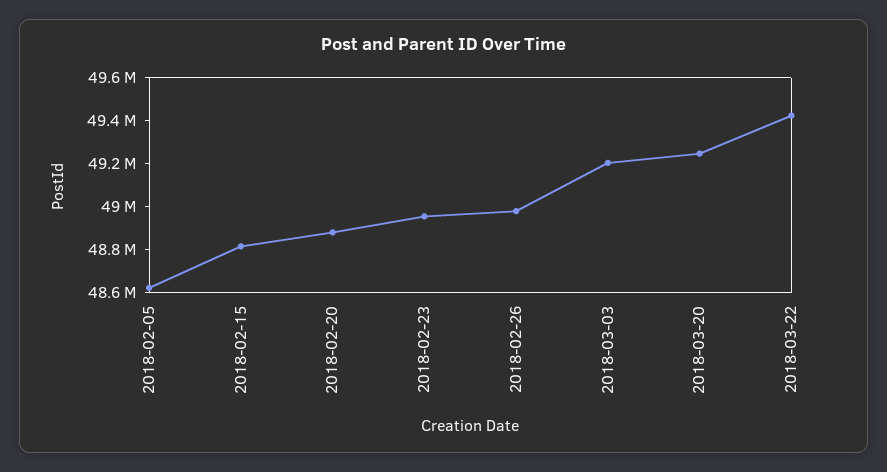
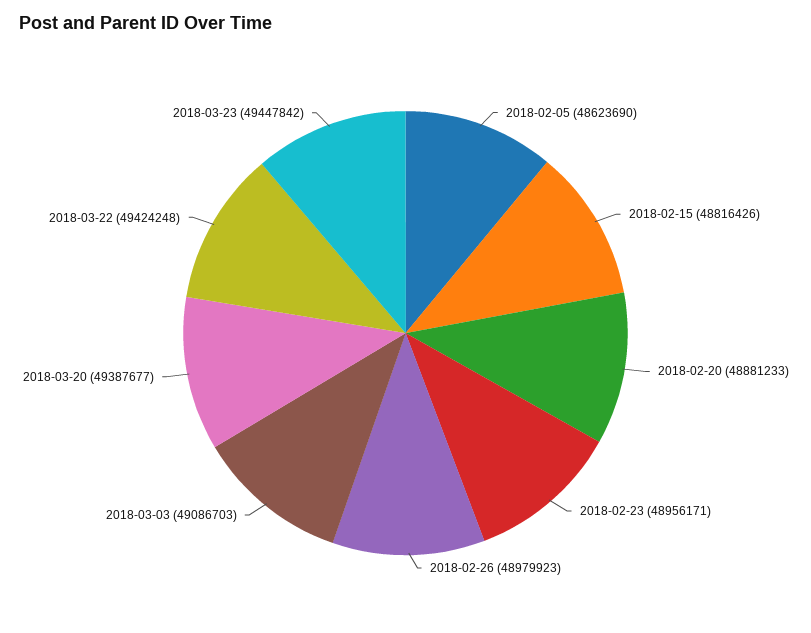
2018-03-03: 49200000 -> 49086703
2018-03-20: 49250000 -> 49387677
2018-03-23: none -> 49447842

